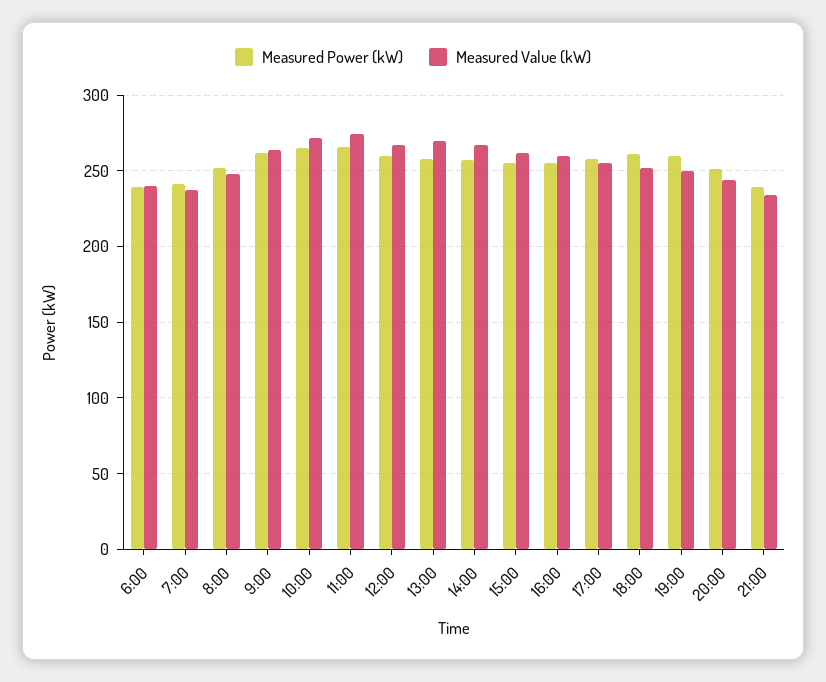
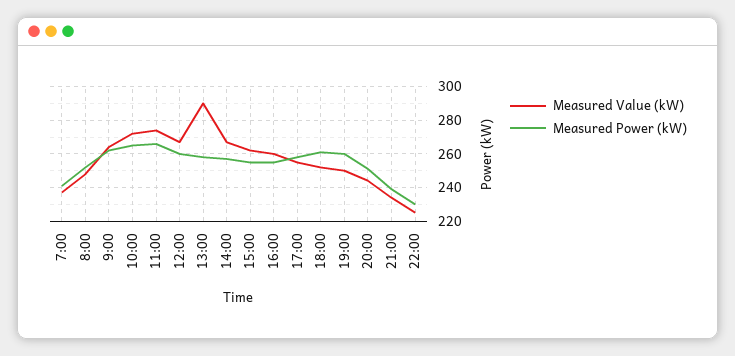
Measured Power (kW), 6:00: 240 -> none
Measured Value (kW), 6:00: 240 -> none
Measured Value (kW), 13:00: 270 -> 290
Measured Value (kW), 22:00: none -> 225
Measured Power (kW), 22:00: none -> 230

